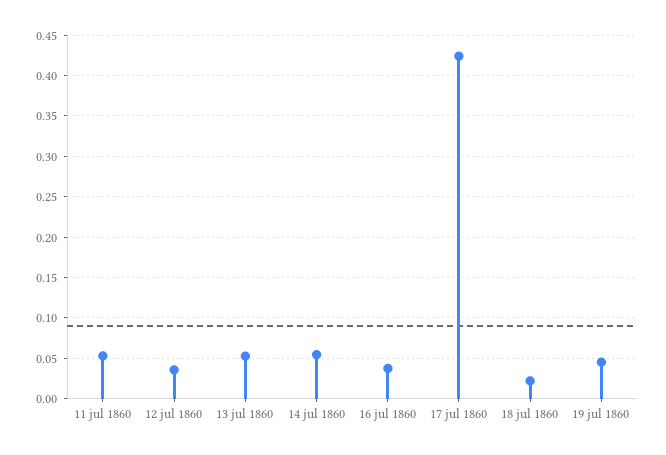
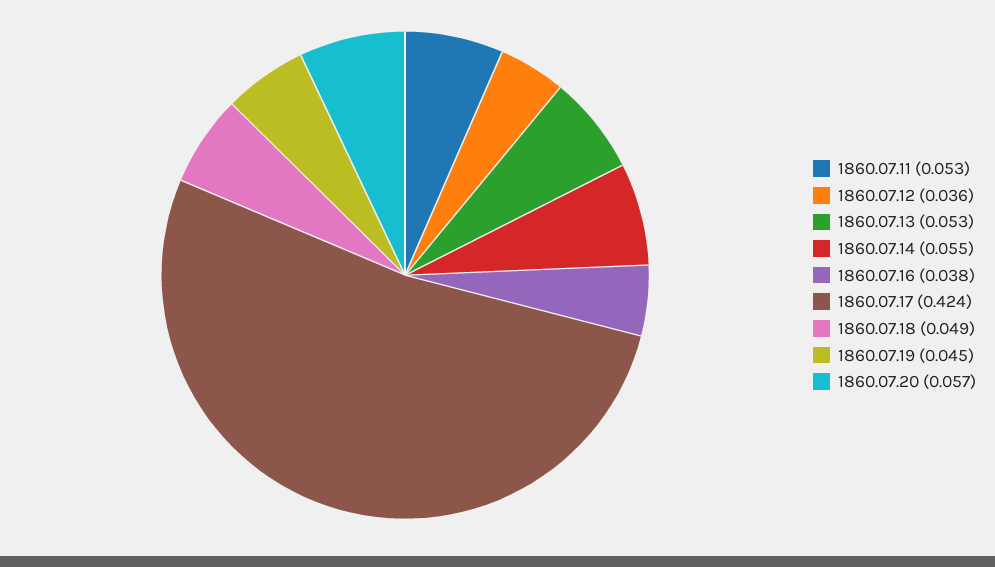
18 jul 1860: 0.02 -> 0.049
1860.07.20: none -> 0.057

